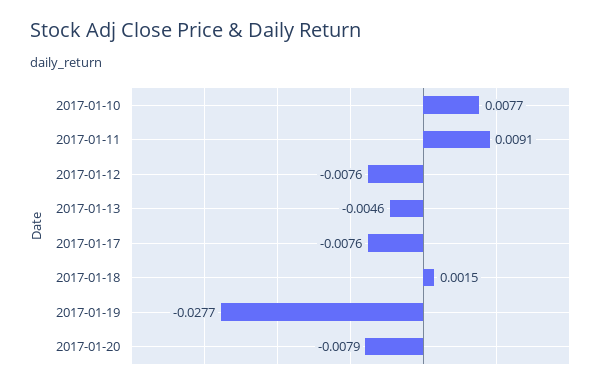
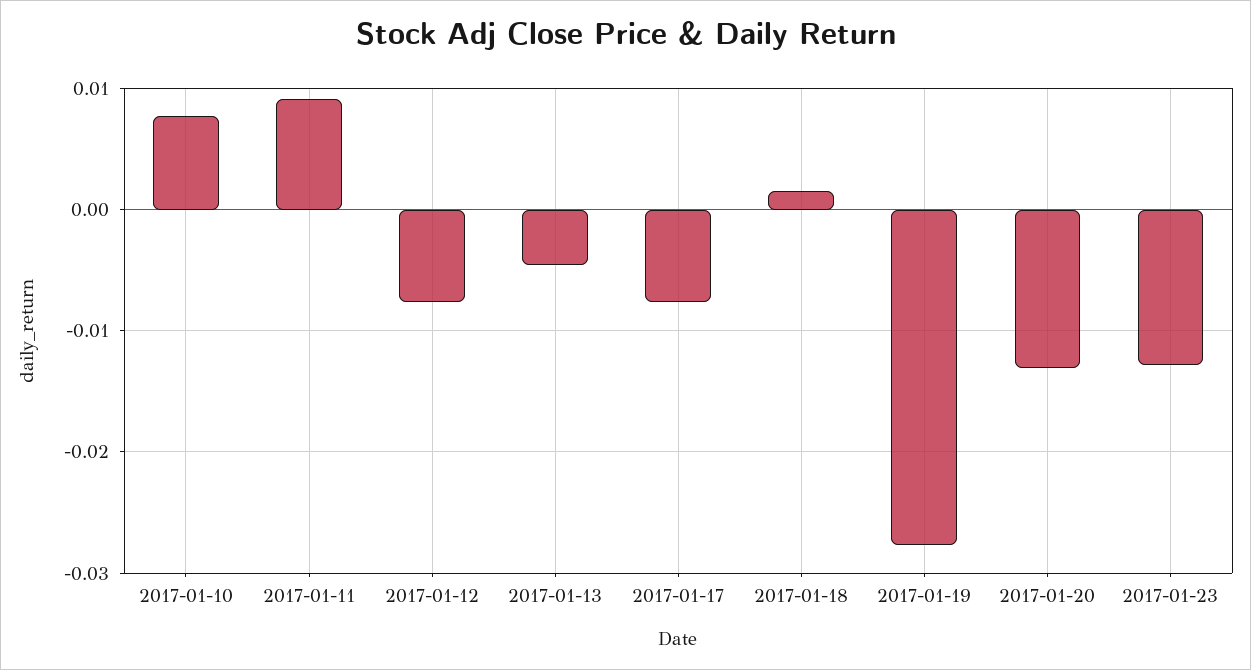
2017-01-20: -0.0079 -> -0.013
2017-01-23: none -> -0.013

